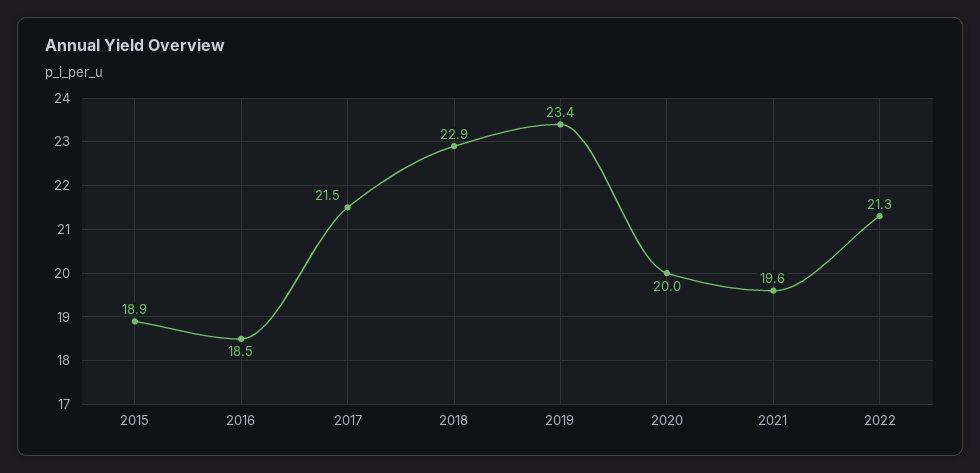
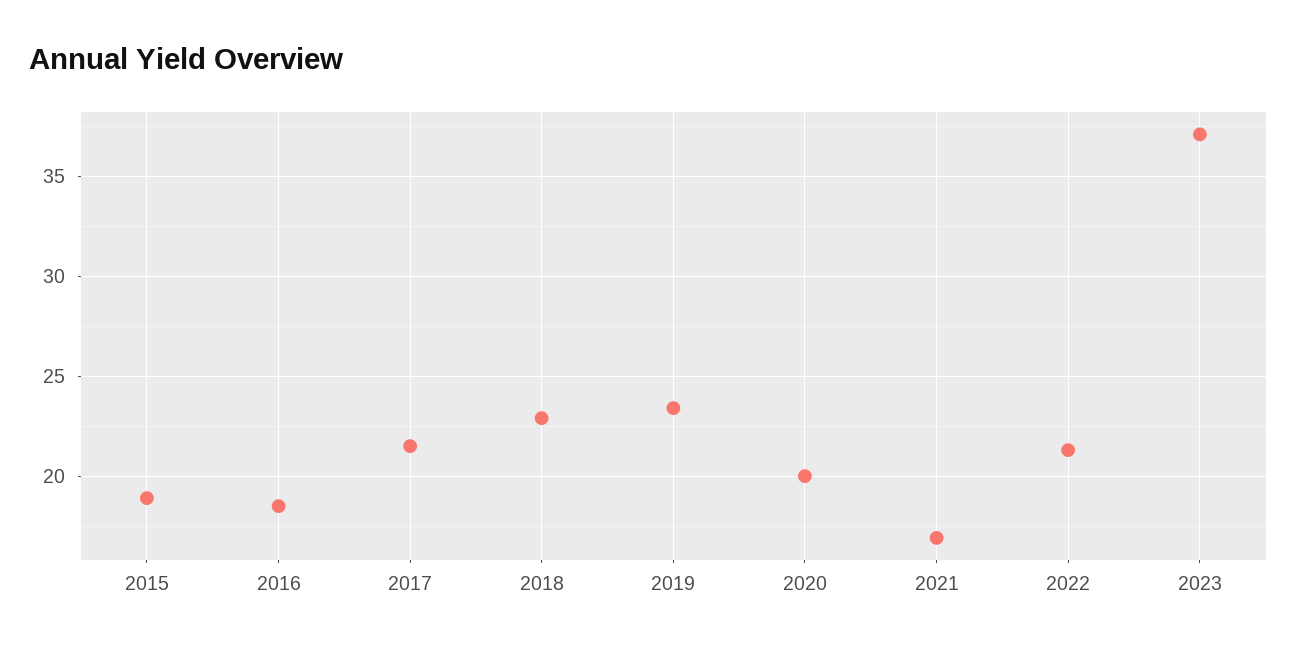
2021: 19.6 -> 17
2023: none -> 37

